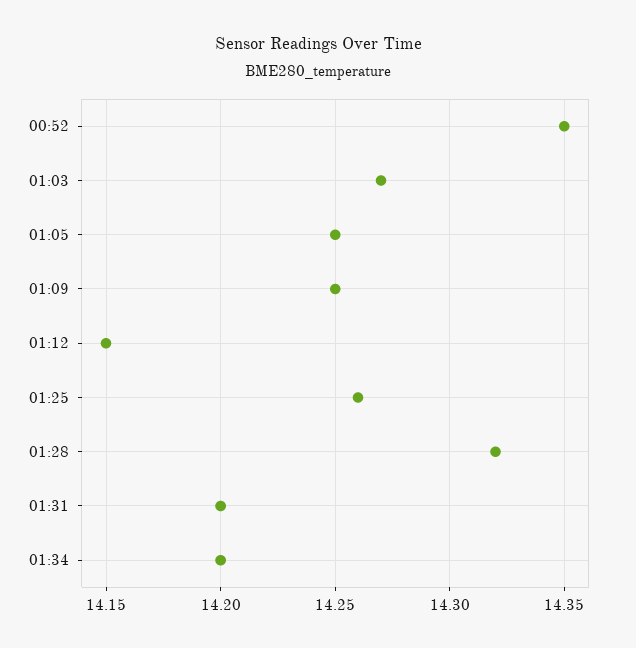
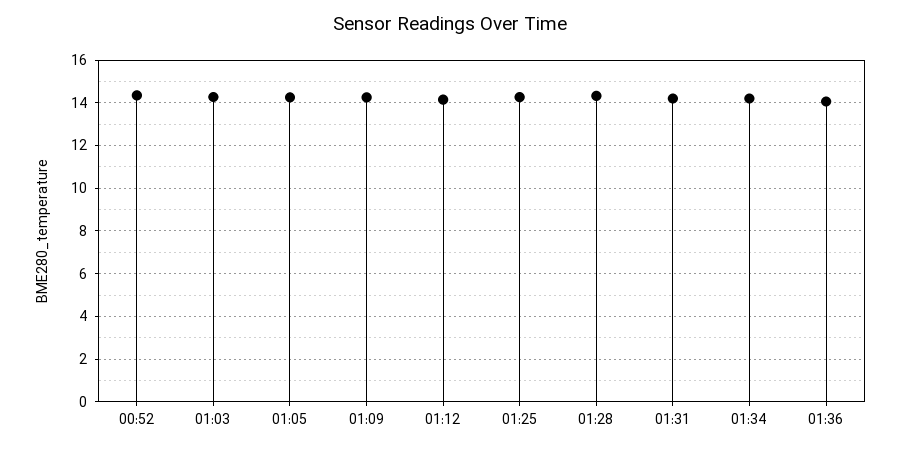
01:36: none -> 14

